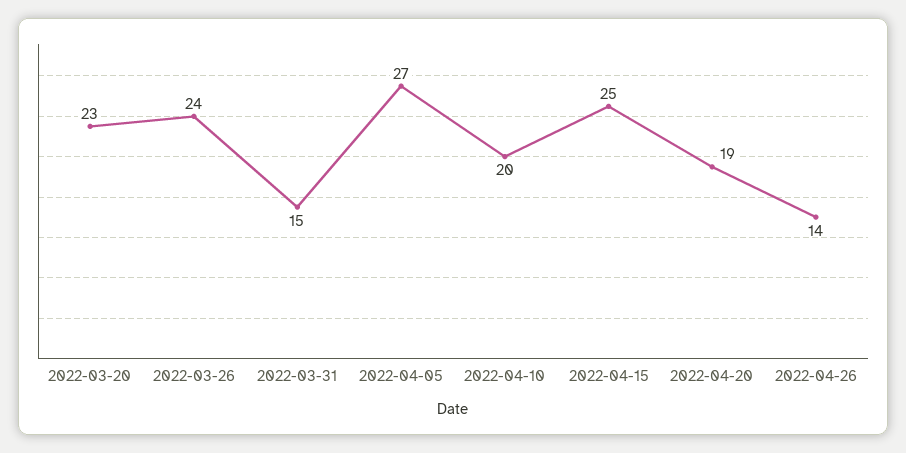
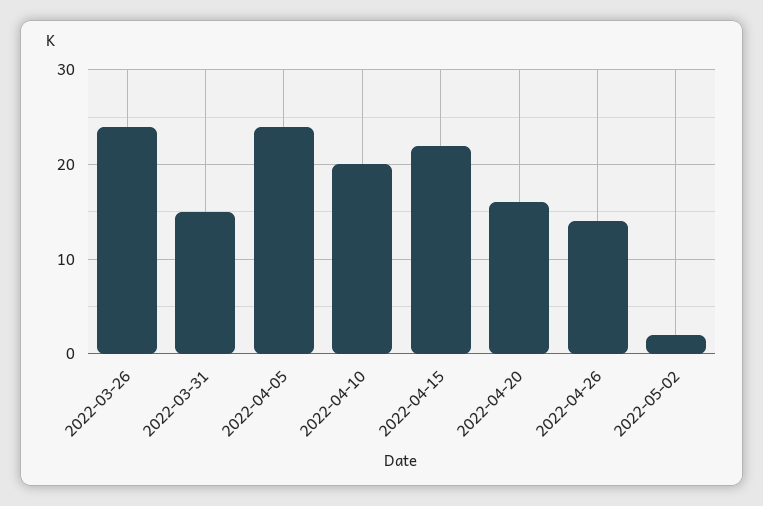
2022-03-20: 23 -> none
2022-04-05: 27 -> 24
2022-04-15: 25 -> 22
2022-04-20: 19 -> 16
2022-05-02: none -> 2

